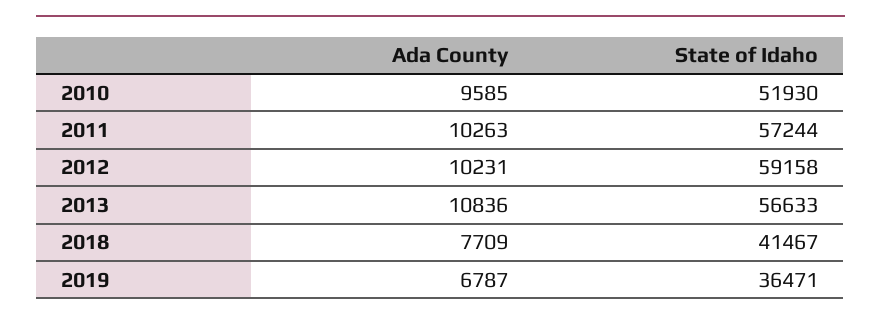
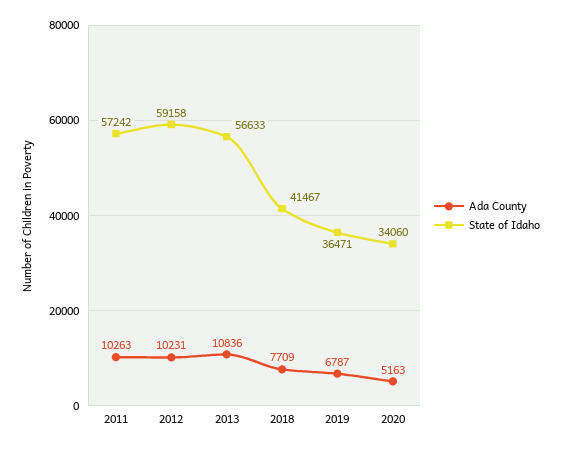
Ada County, 2010: 9585 -> none
State of Idaho, 2010: 51930 -> none
State of Idaho, 2011: 57244 -> 57242
Ada County, 2020: none -> 5163
State of Idaho, 2020: none -> 34060

